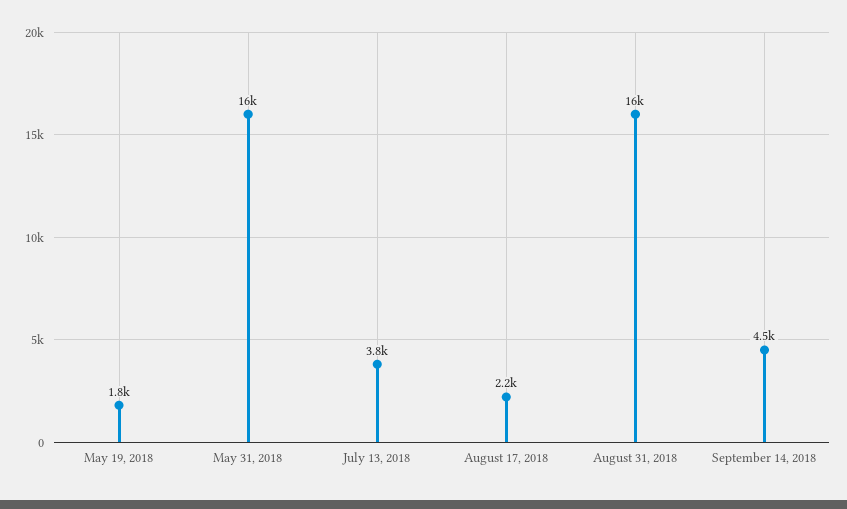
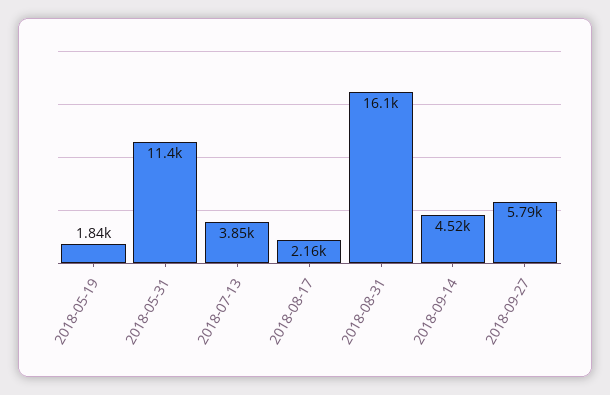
May 31, 2018: 16000 -> 11400
2018-09-27: none -> 5790

